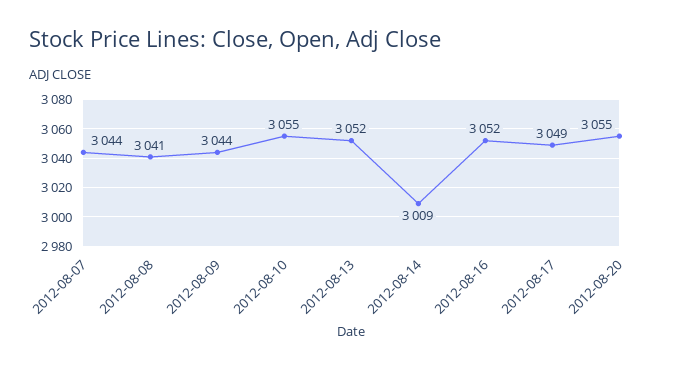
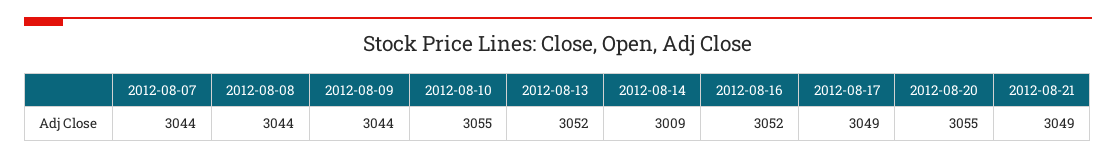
2012-08-08: 3041 -> 3044
2012-08-21: none -> 3049

